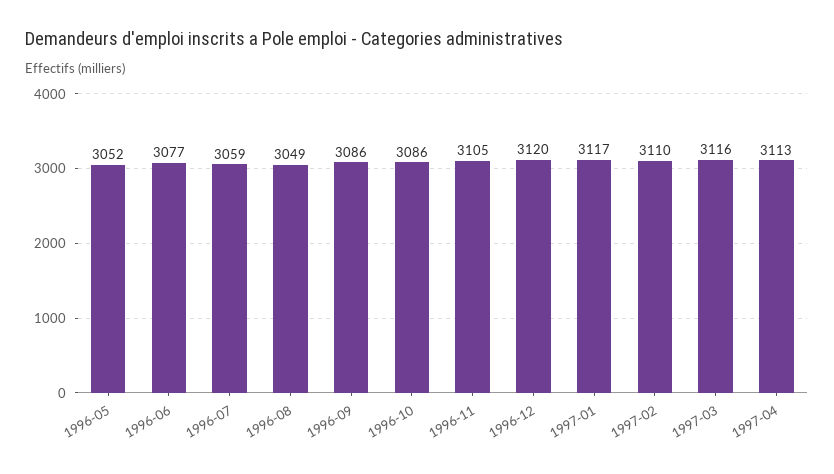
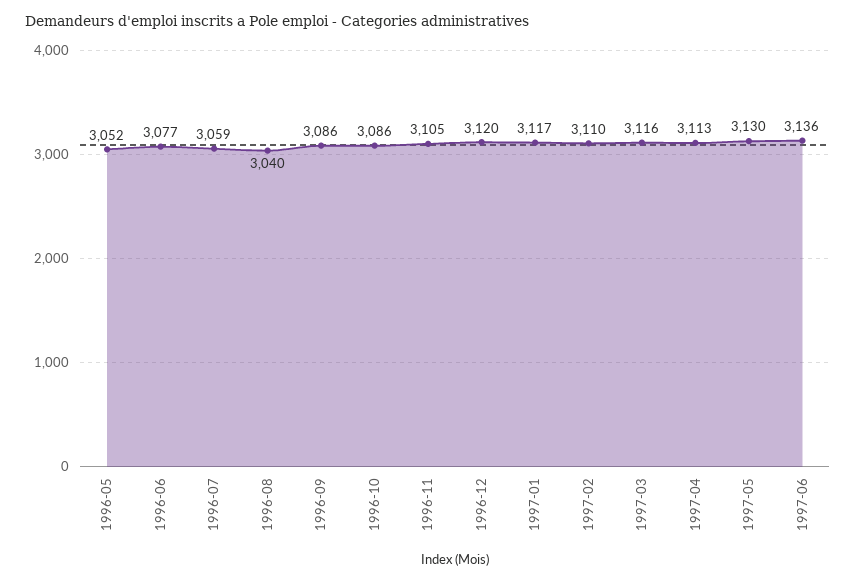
1996-08: 3049 -> 3040
1997-05: none -> 3130
1997-06: none -> 3136

